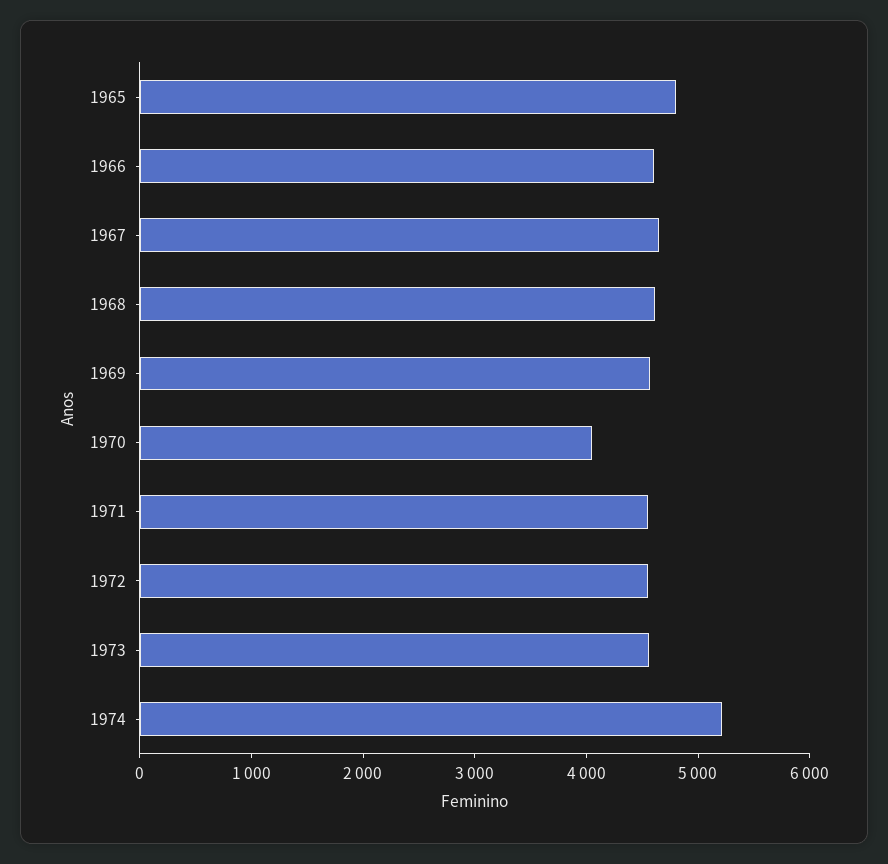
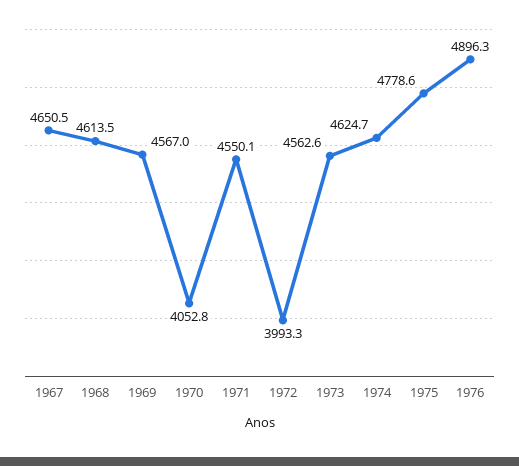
1965: 4800 -> none
1966: 4600 -> none
1972: 4600 -> 3993.3
1974: 5200 -> 4624.7
1975: none -> 4778.6
1976: none -> 4896.3

